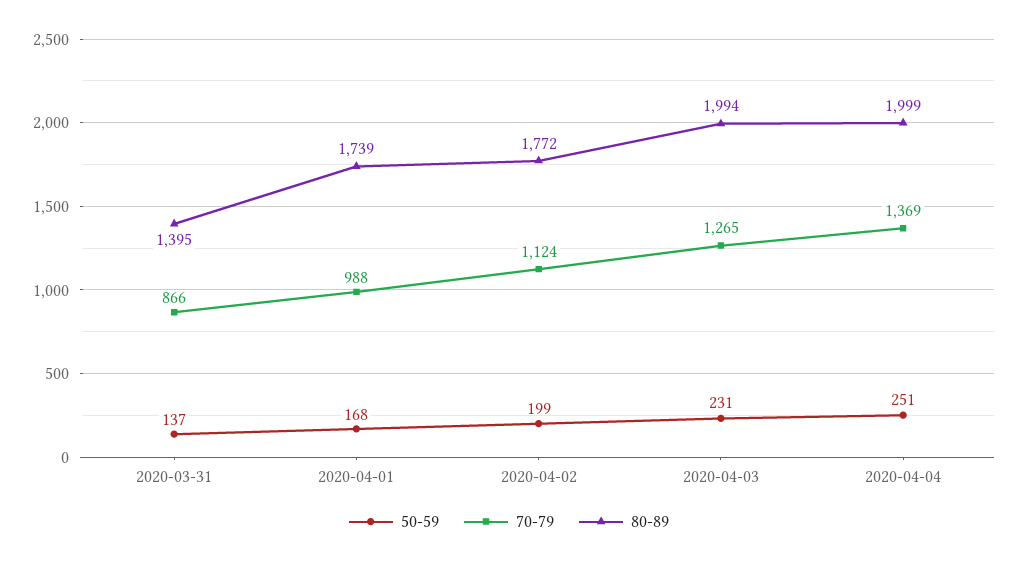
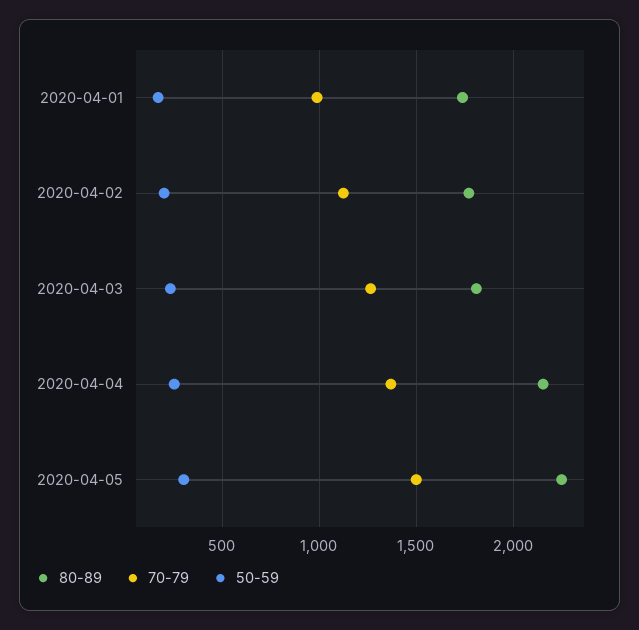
50-59, 2020-03-31: 137 -> none
70-79, 2020-03-31: 866 -> none
80-89, 2020-03-31: 1395 -> none
80-89, 2020-04-03: 1994 -> 1800
80-89, 2020-04-04: 1999 -> 2150
80-89, 2020-04-05: none -> 2250
70-79, 2020-04-05: none -> 1500
50-59, 2020-04-05: none -> 300

